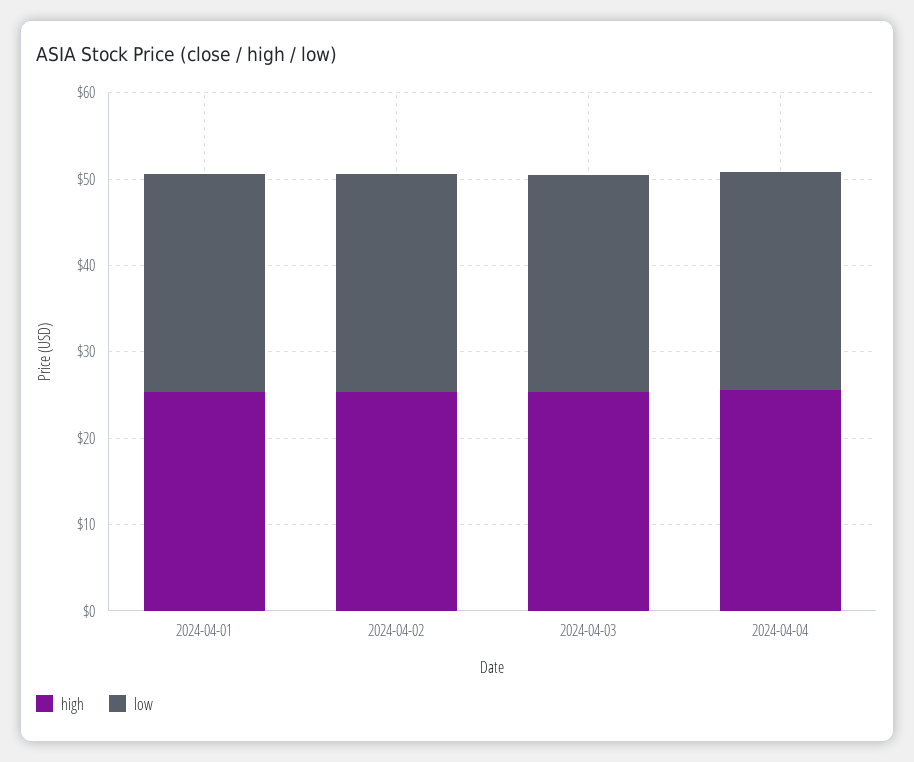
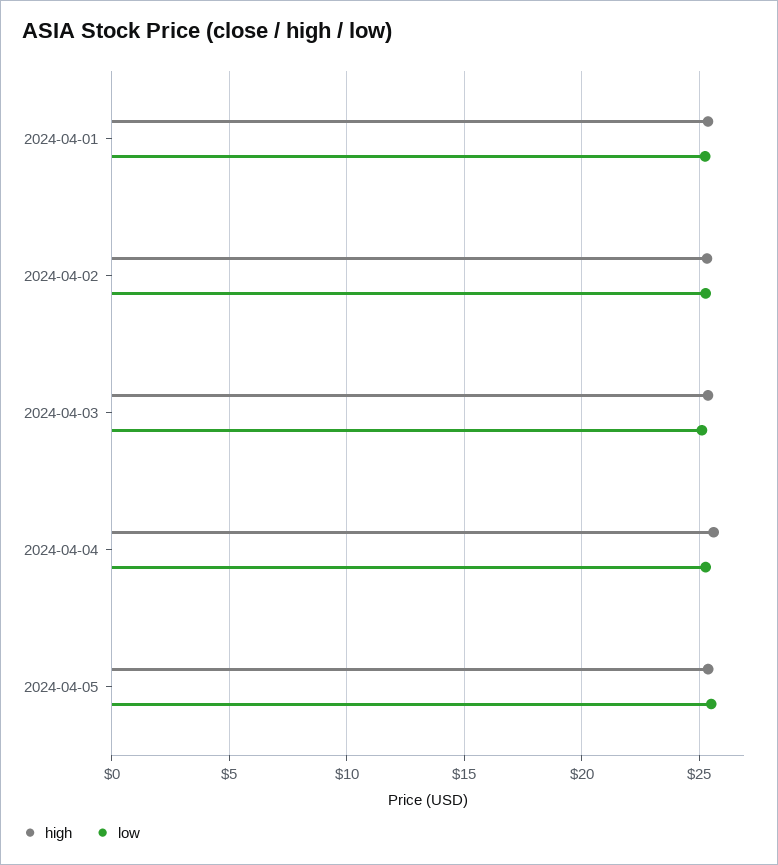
high, 2024-04-05: none -> 25.5
low, 2024-04-05: none -> 25.5

